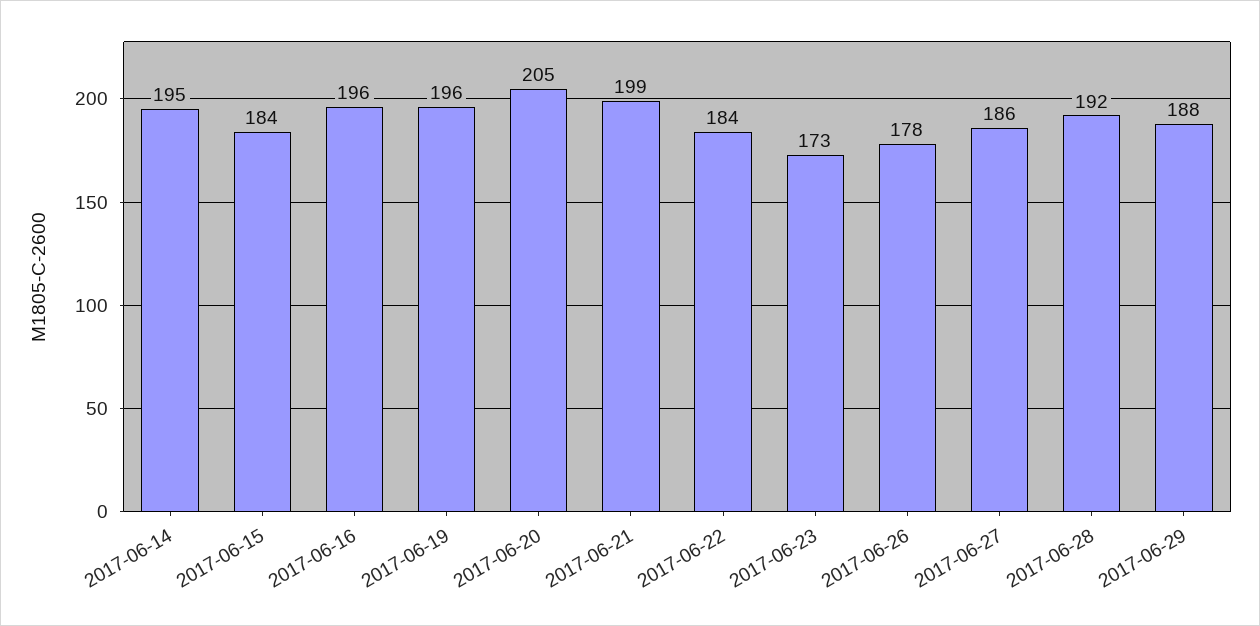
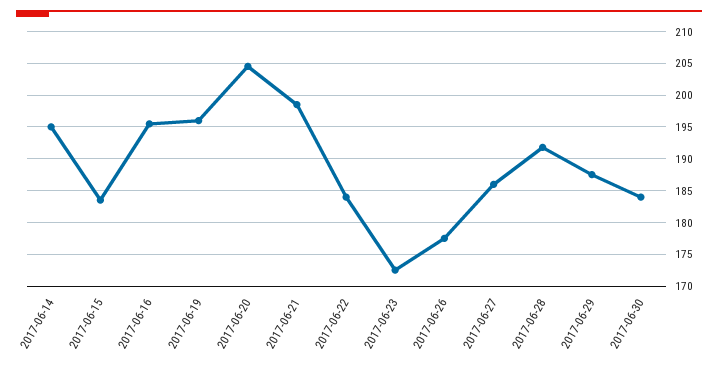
2017-06-30: none -> 184

